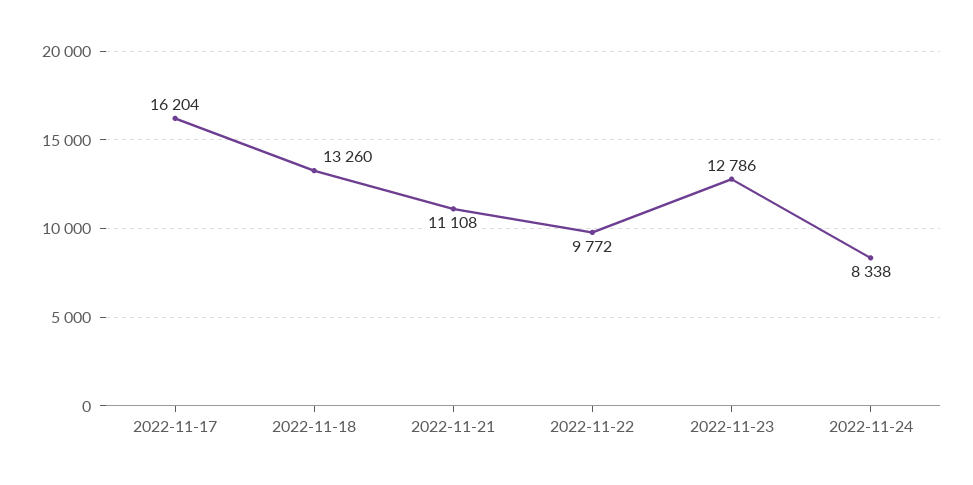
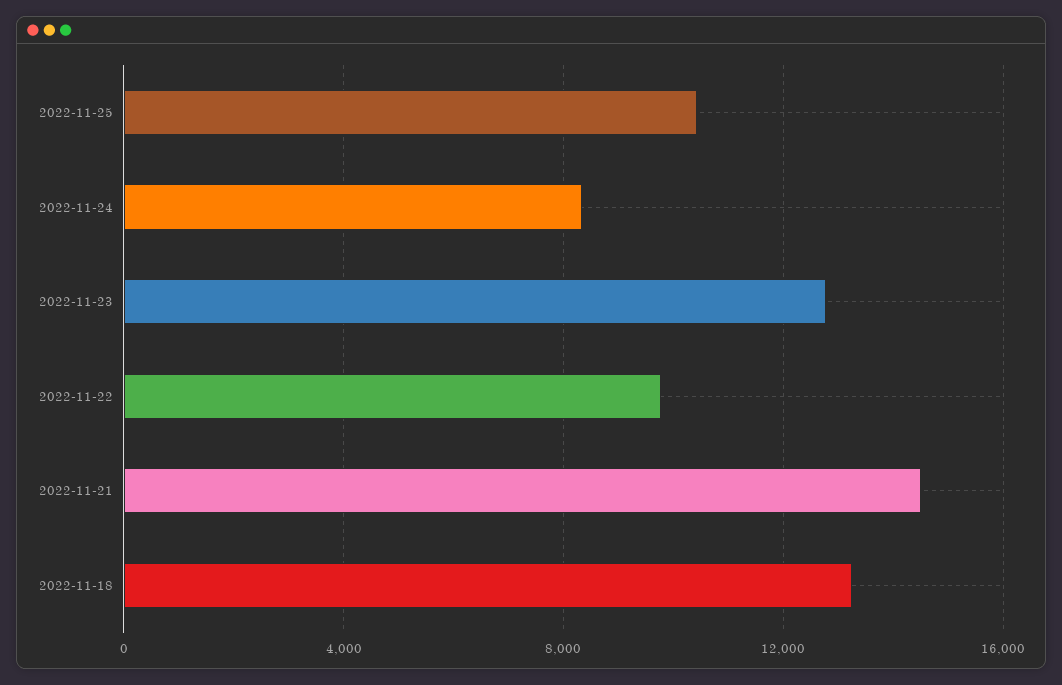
2022-11-17: 16204 -> none
2022-11-21: 11108 -> 14500
2022-11-25: none -> 10500

